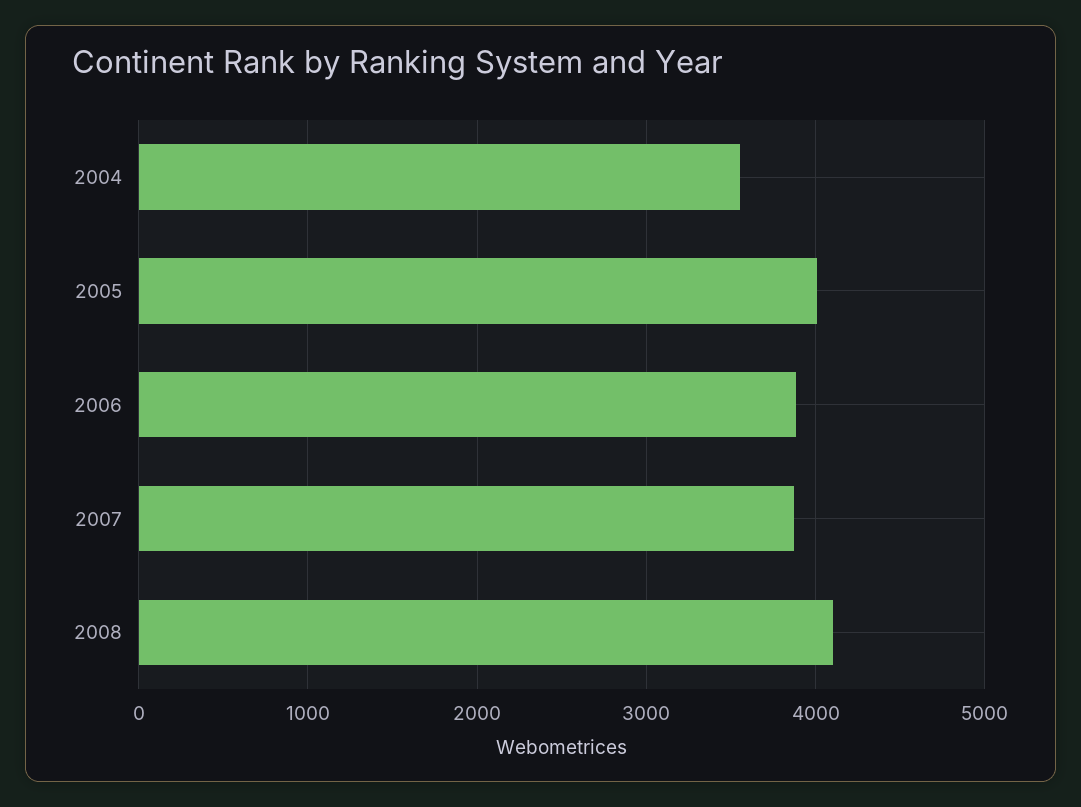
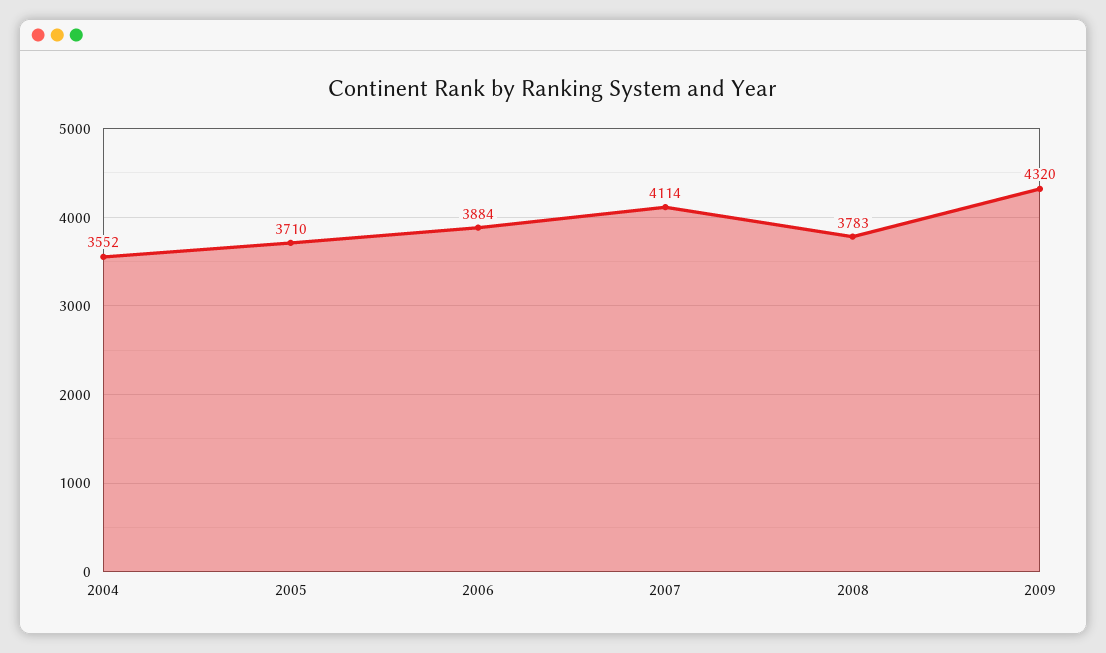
2005: 4000 -> 3710
2007: 3900 -> 4114
2008: 4100 -> 3783
2009: none -> 4320

